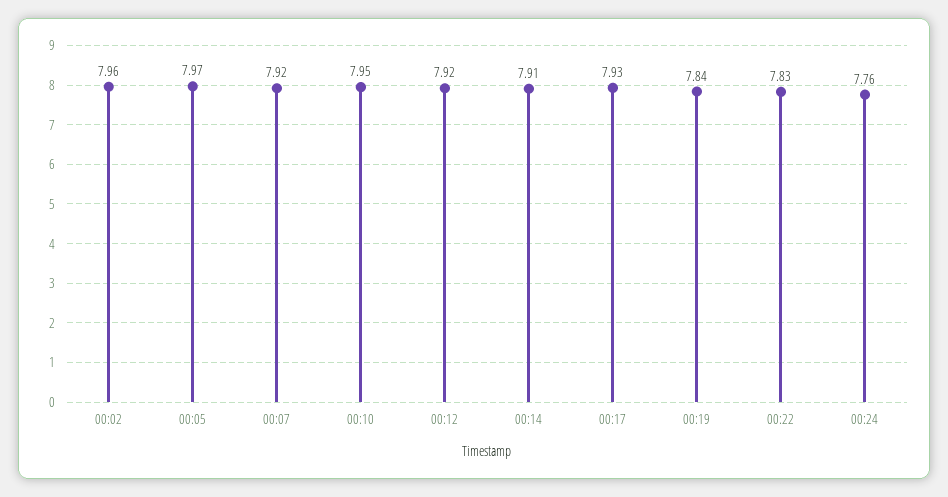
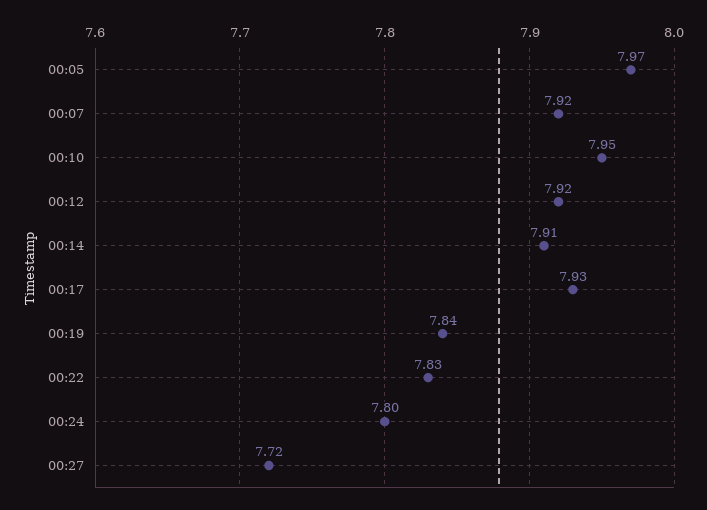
00:02: 7.96 -> none
00:24: 7.76 -> 7.8
00:27: none -> 7.72

